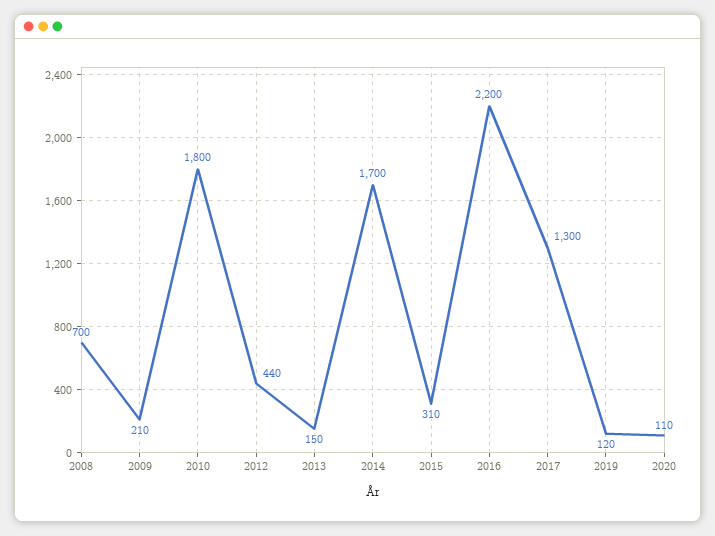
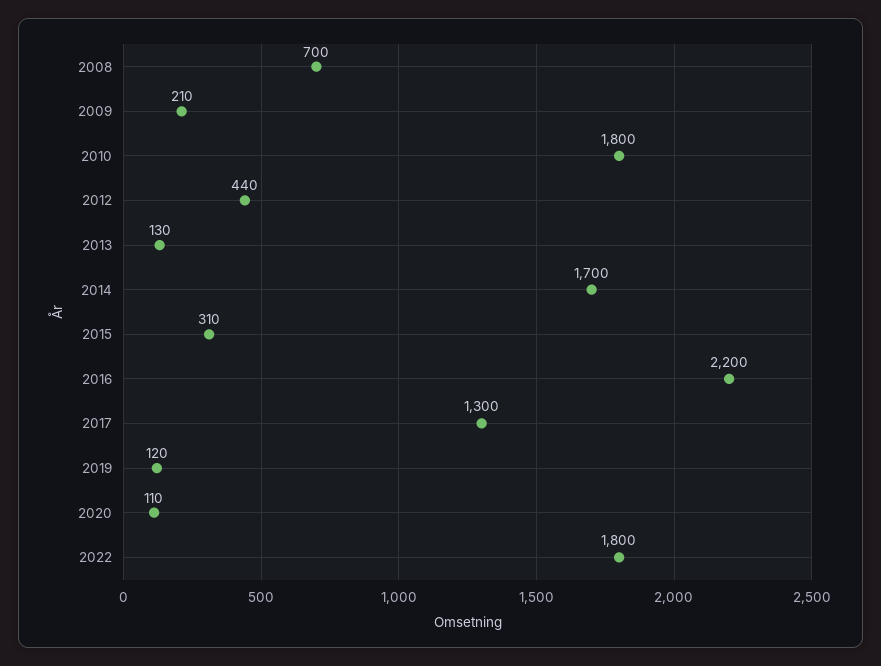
2013: 150 -> 130
2022: none -> 1800

